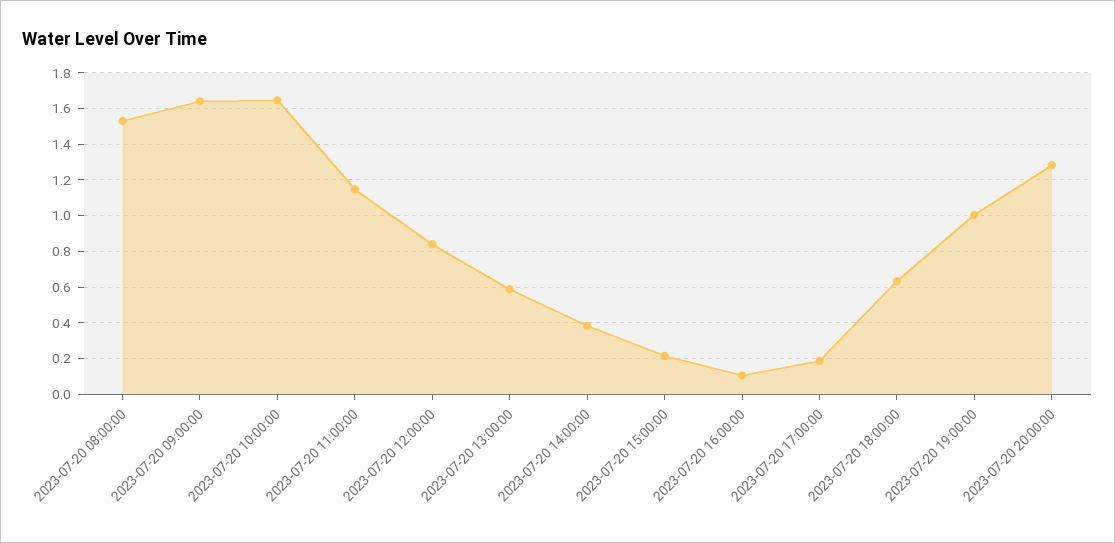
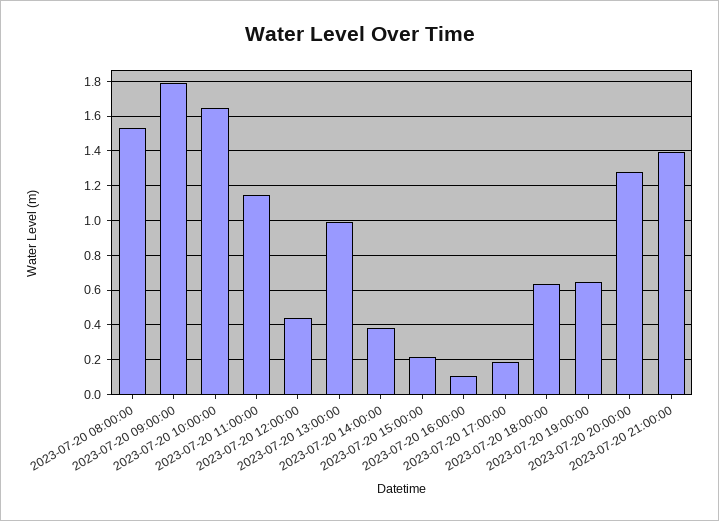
2023-07-20 09:00:00: 1.65 -> 1.8
2023-07-20 12:00:00: 0.85 -> 0.45
2023-07-20 13:00:00: 0.6 -> 1
2023-07-20 19:00:00: 1 -> 0.65
2023-07-20 21:00:00: none -> 1.4

